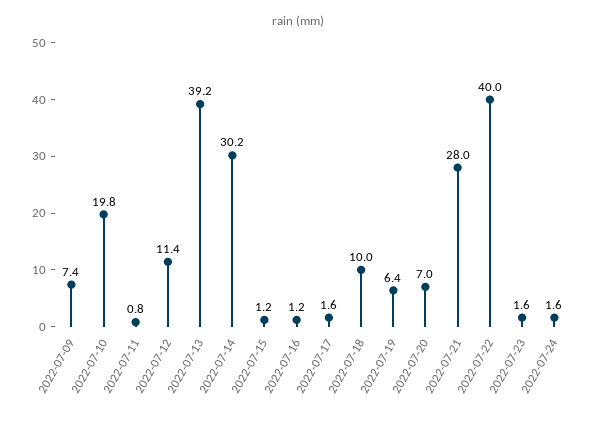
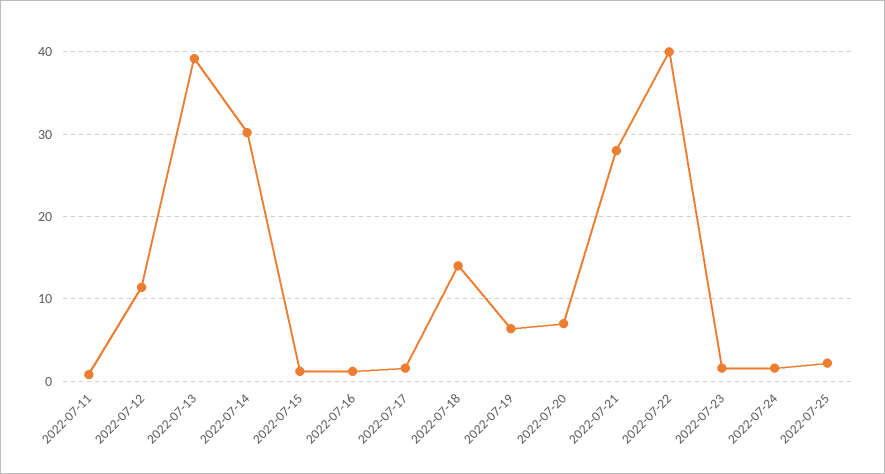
2022-07-09: 7.4 -> none
2022-07-10: 19.8 -> none
2022-07-18: 10 -> 14
2022-07-25: none -> 2

